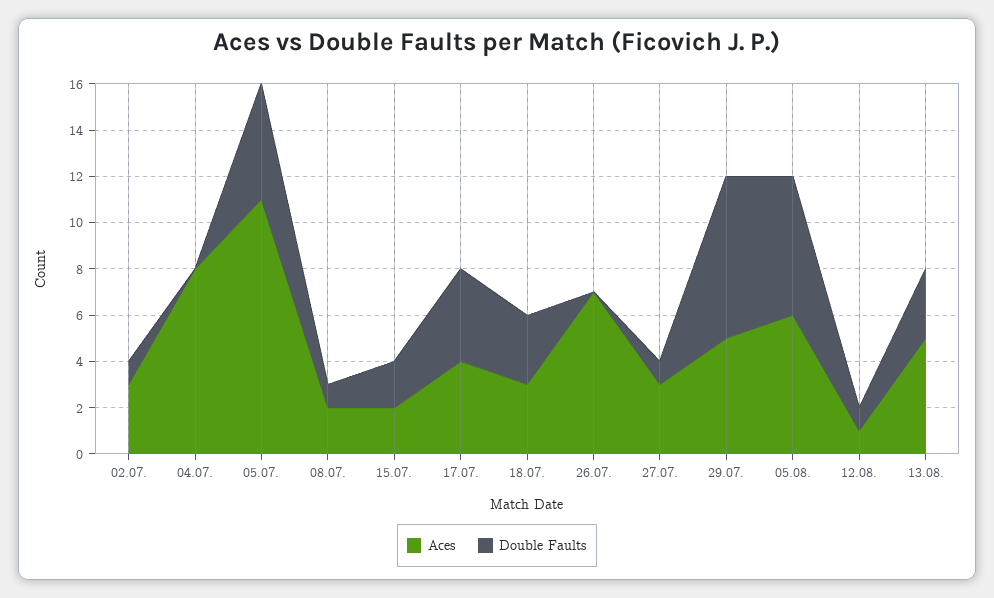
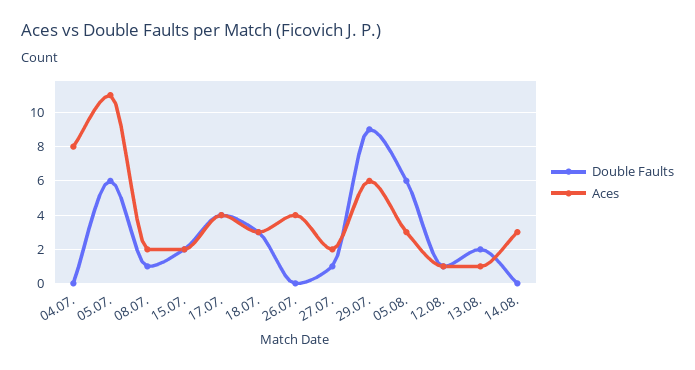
Aces, 02.07.: 3 -> none
Double Faults, 02.07.: 1 -> none
Double Faults, 05.07.: 5 -> 6
Aces, 26.07.: 7 -> 4
Aces, 27.07.: 3 -> 2
Aces, 29.07.: 5 -> 6
Double Faults, 29.07.: 7 -> 9
Aces, 05.08.: 6 -> 3
Aces, 13.08.: 5 -> 1
Double Faults, 13.08.: 3 -> 2
Double Faults, 14.08.: none -> 0
Aces, 14.08.: none -> 3

